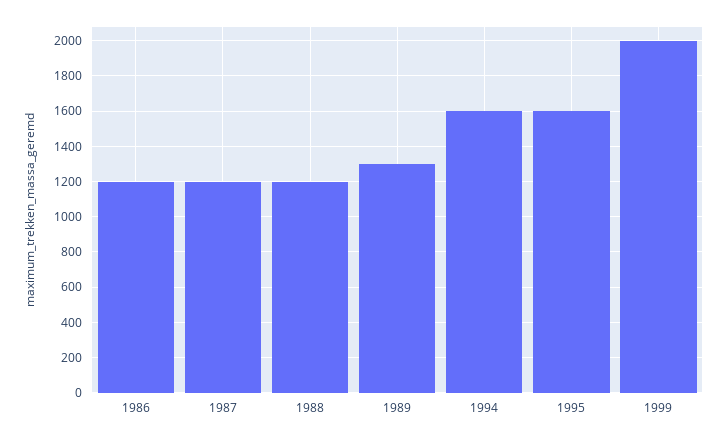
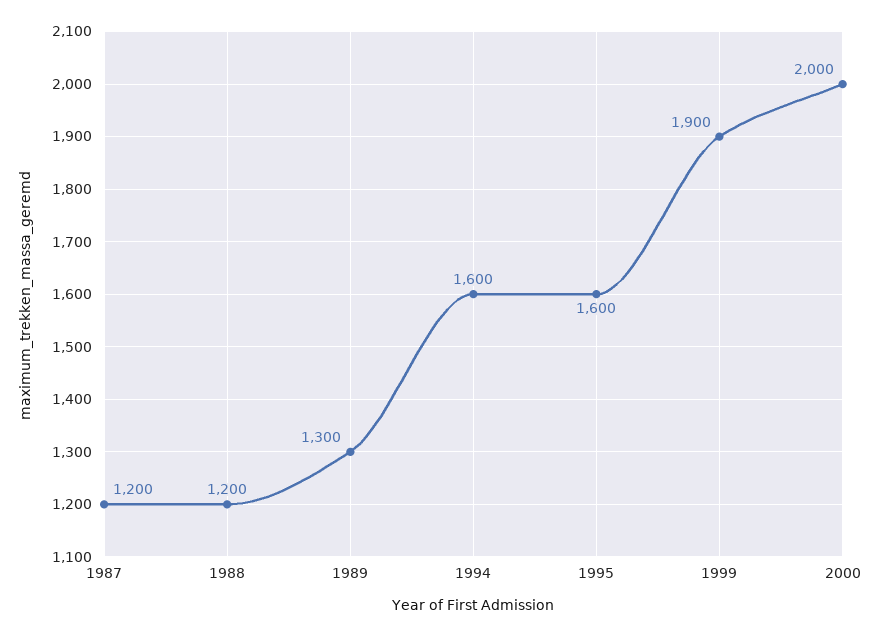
1986: 1200 -> none
1999: 2000 -> 1900
2000: none -> 2000

